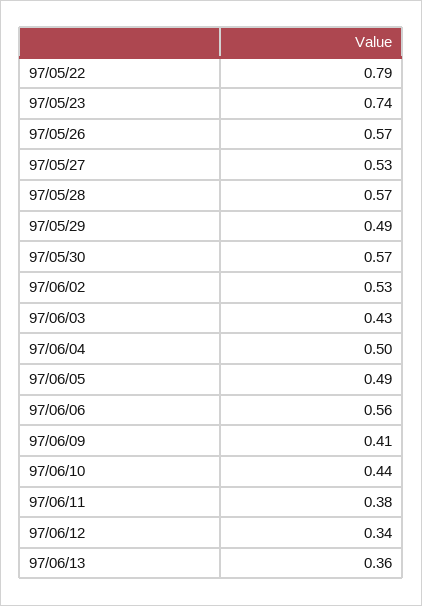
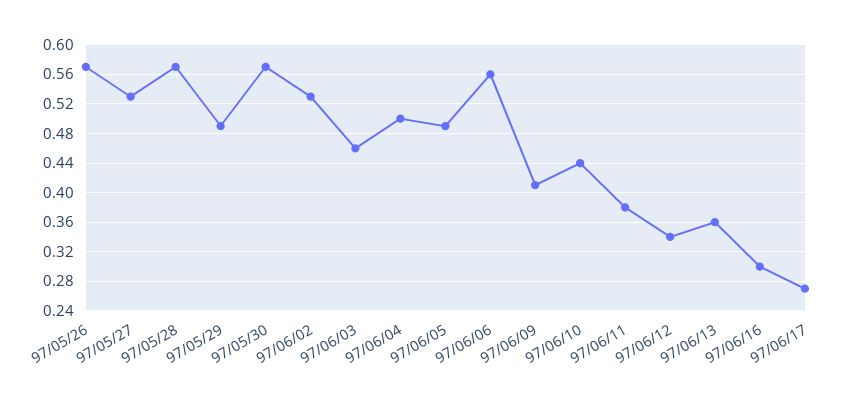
97/05/22: 0.79 -> none
97/05/23: 0.74 -> none
97/06/03: 0.43 -> 0.46
97/06/16: none -> 0.3
97/06/17: none -> 0.27

